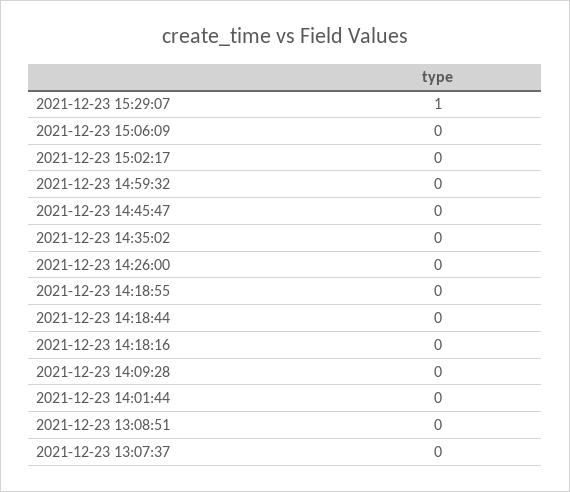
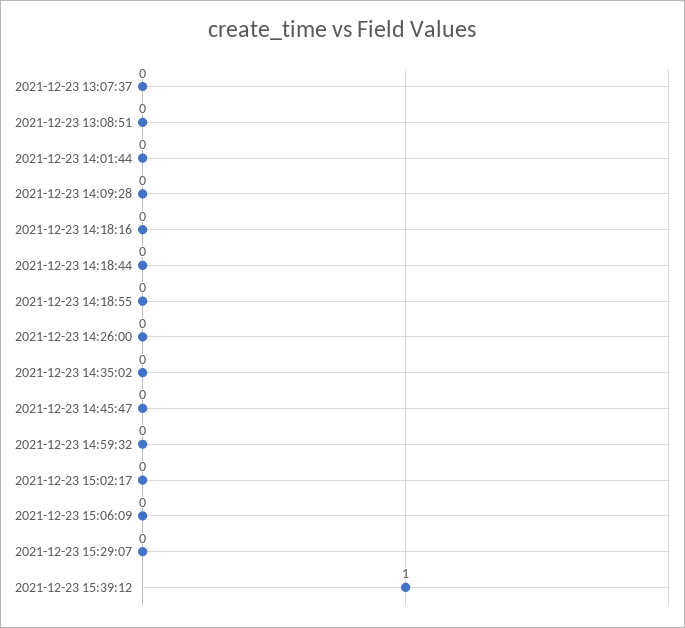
2021-12-23 15:29:07: 1 -> 0
2021-12-23 15:39:12: none -> 1

